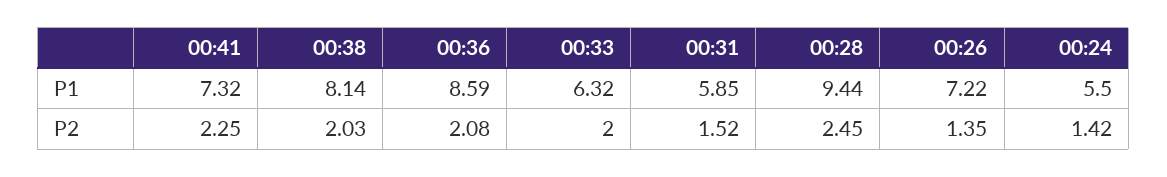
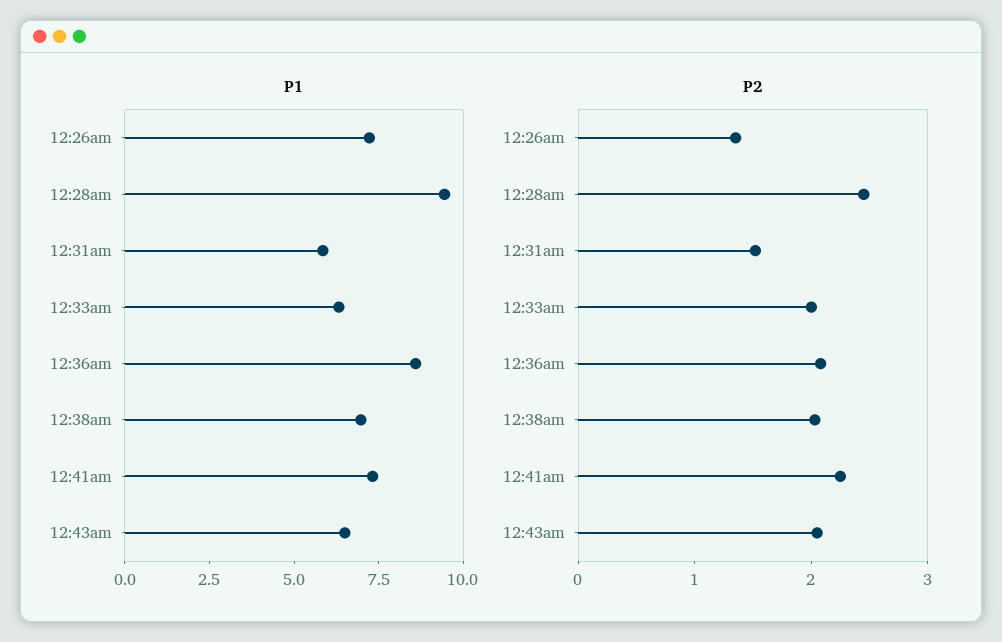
P1, 00:38: 8.14 -> 7
P1, 00:24: 5.5 -> none
P2, 00:24: 1.42 -> none
P1, 12:43am: none -> 6.5
P2, 12:43am: none -> 2

